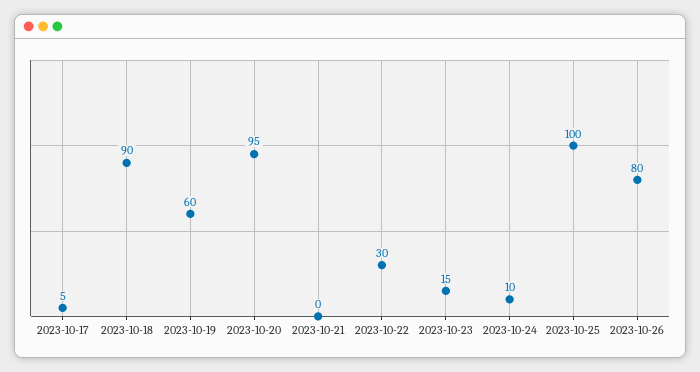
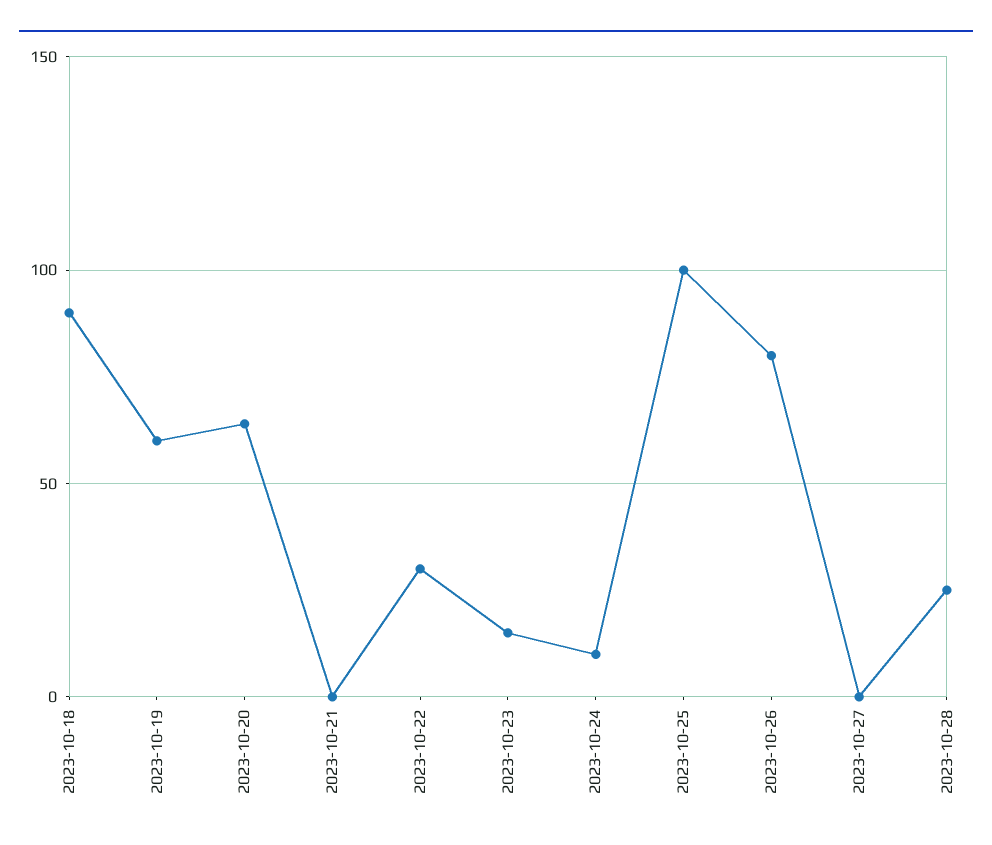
2023-10-17: 5 -> none
2023-10-20: 95 -> 65
2023-10-27: none -> 0
2023-10-28: none -> 25

